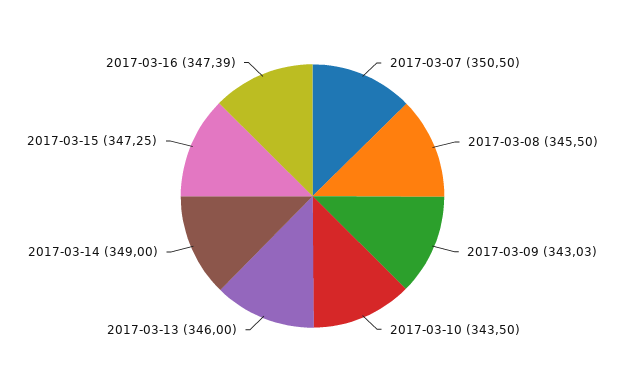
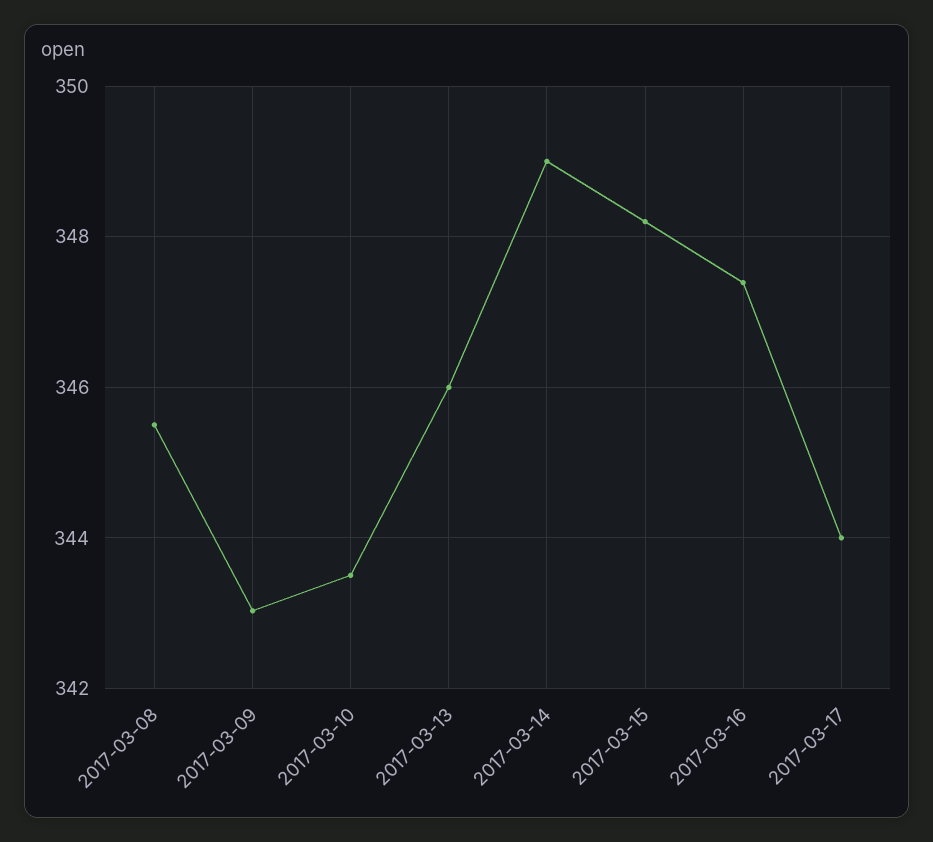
2017-03-07: 350.5 -> none
2017-03-15: 347.25 -> 348.2
2017-03-17: none -> 344

